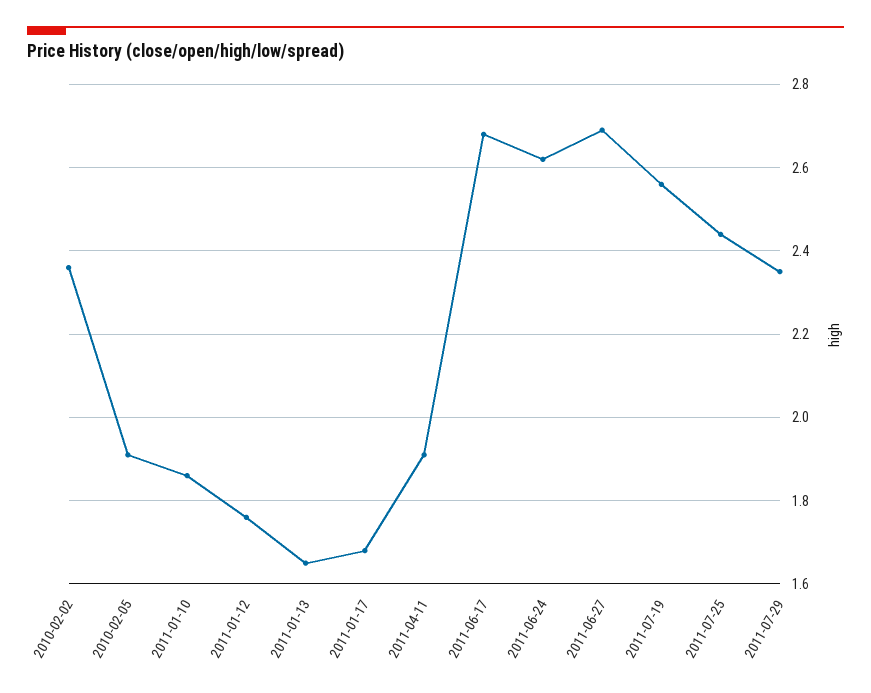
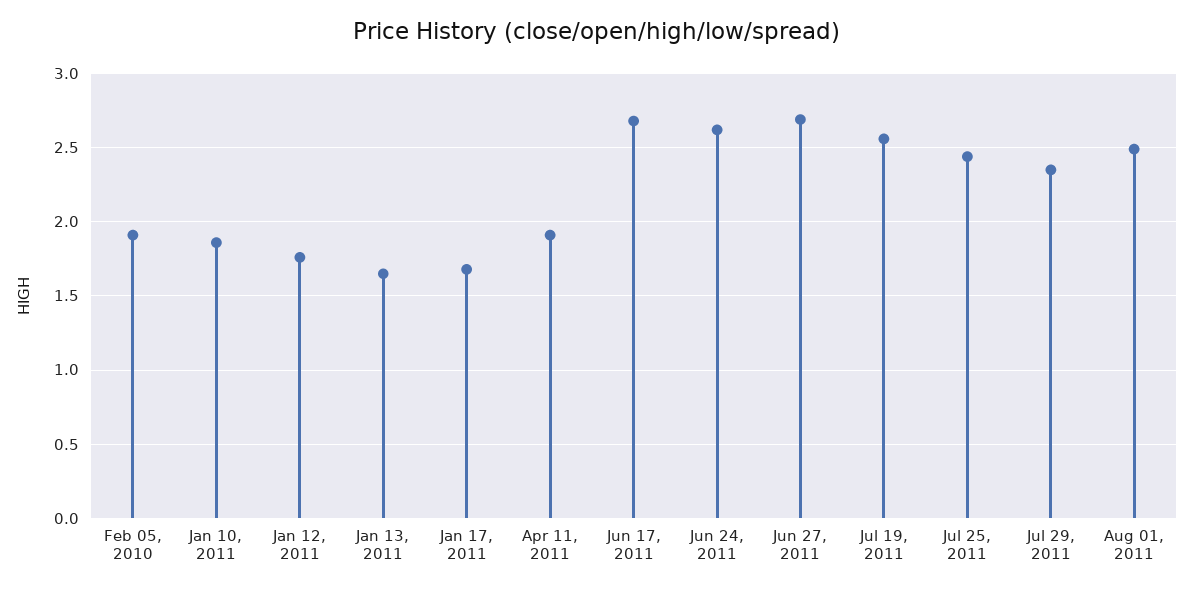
2010-02-02: 2.35 -> none
Aug 01, 2011: none -> 2.5

